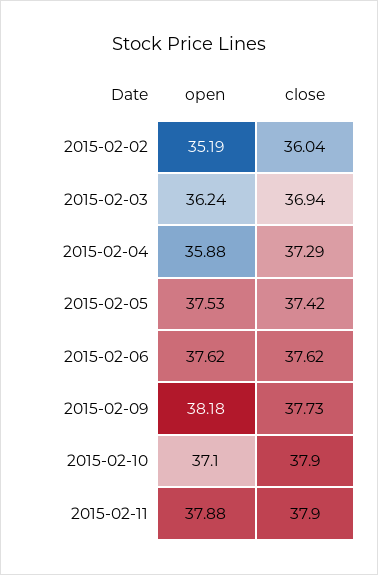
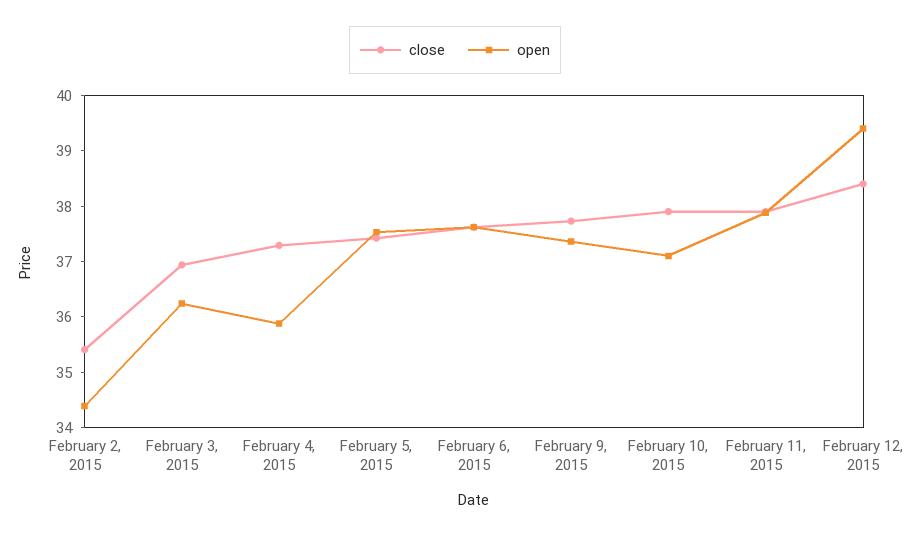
open, 2015-02-02: 35.19 -> 34.4
close, 2015-02-02: 36.04 -> 35.4
open, 2015-02-09: 38.18 -> 37.4
close, February 12, 2015: none -> 38.4
open, February 12, 2015: none -> 39.4

